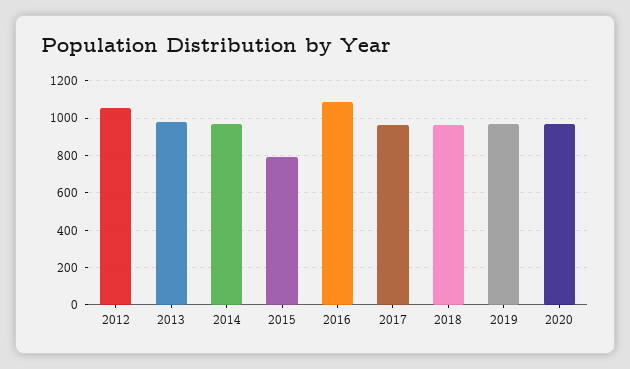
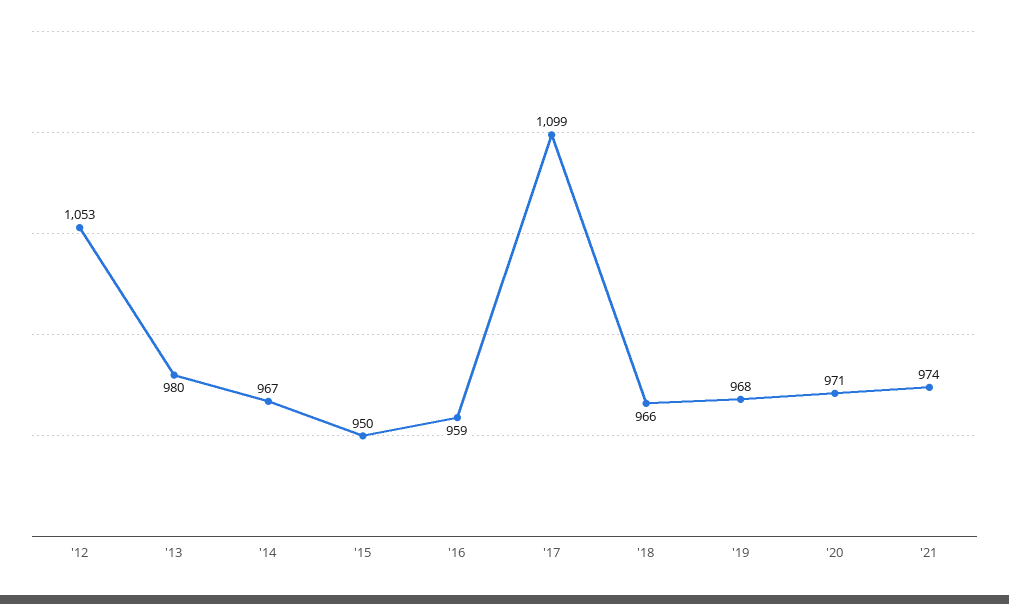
2015: 800 -> 950
2016: 1100 -> 959
2017: 950 -> 1099
'21: none -> 974

